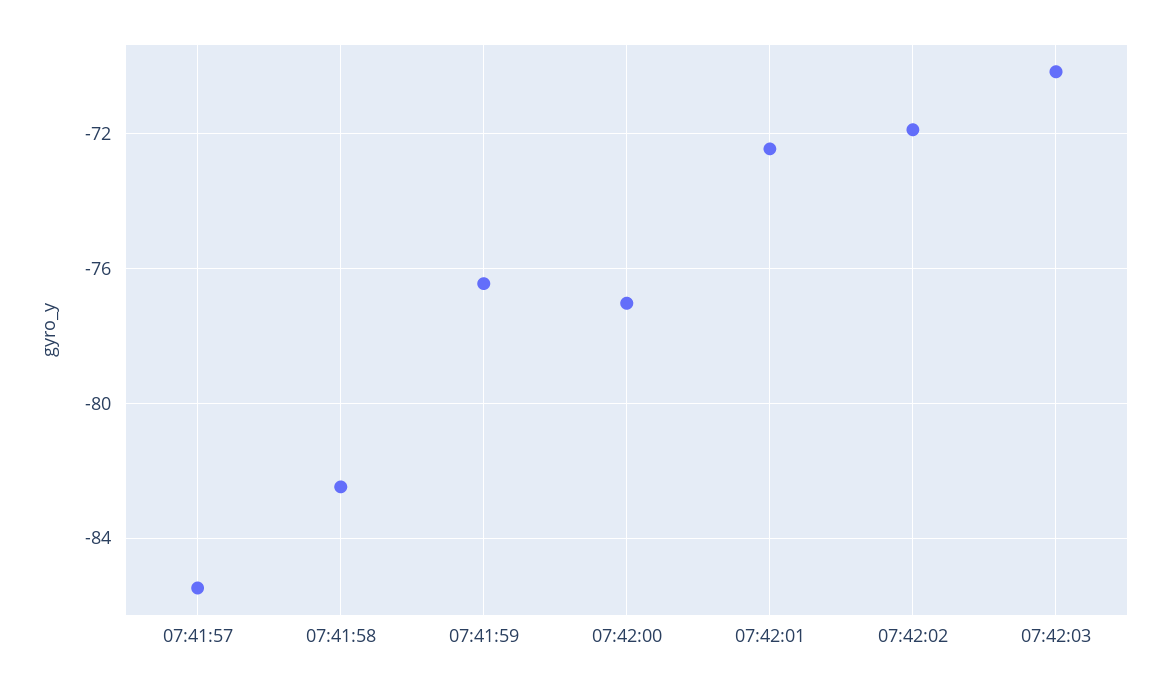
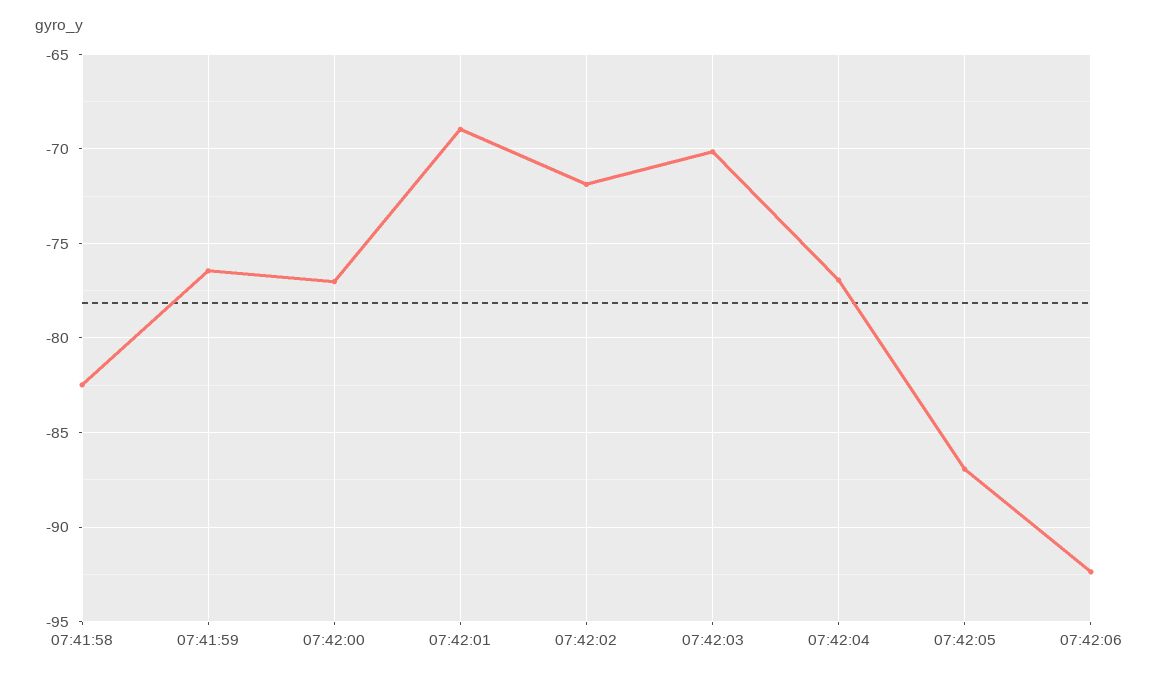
07:41:57: -85.5 -> none
07:42:01: -72.5 -> -69
07:42:04: none -> -77
07:42:05: none -> -87
07:42:06: none -> -92.5

